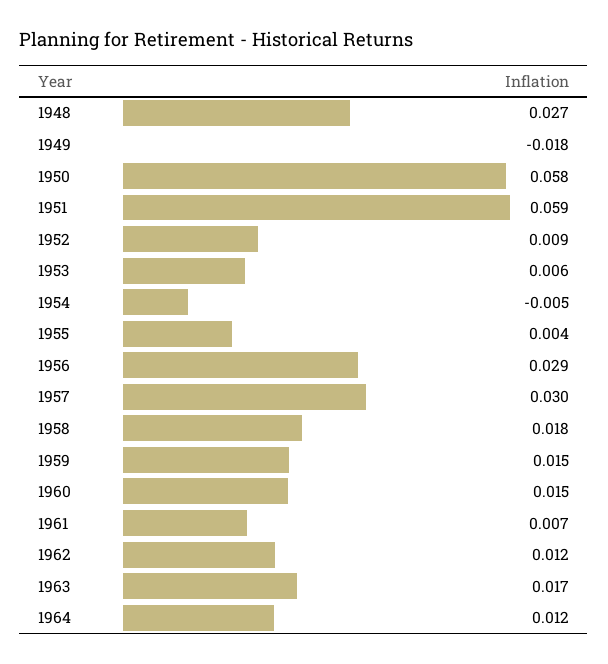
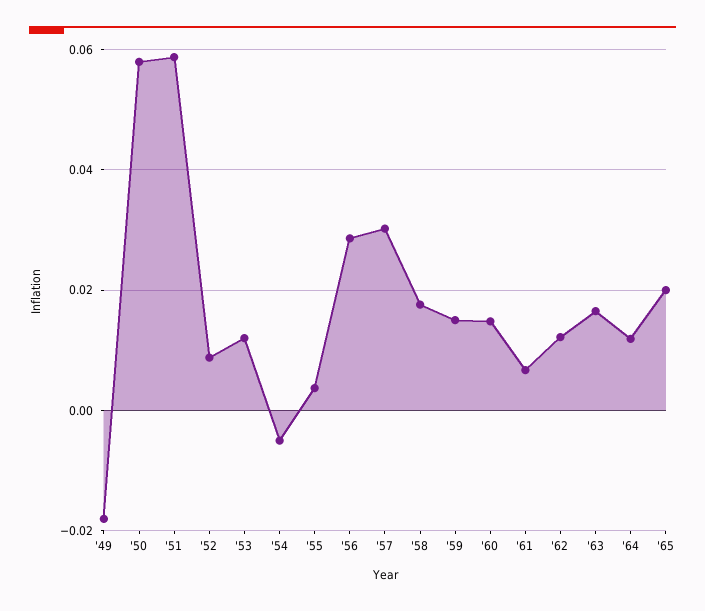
1948: 0.027 -> none
1953: 0.006 -> 0.012
'65: none -> 0.02

